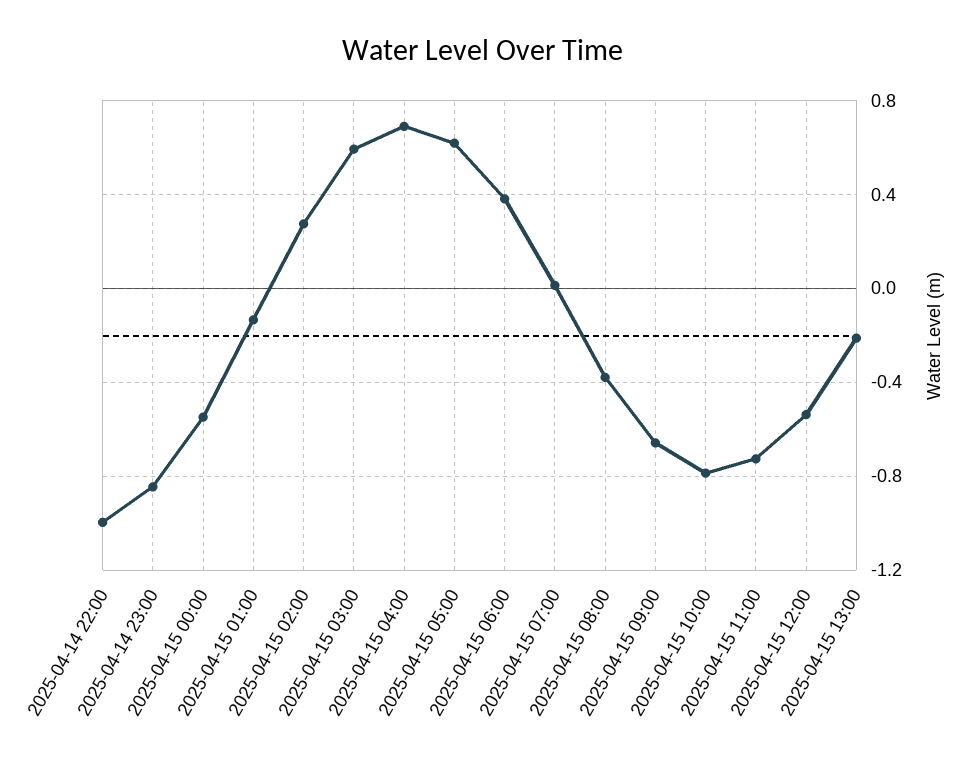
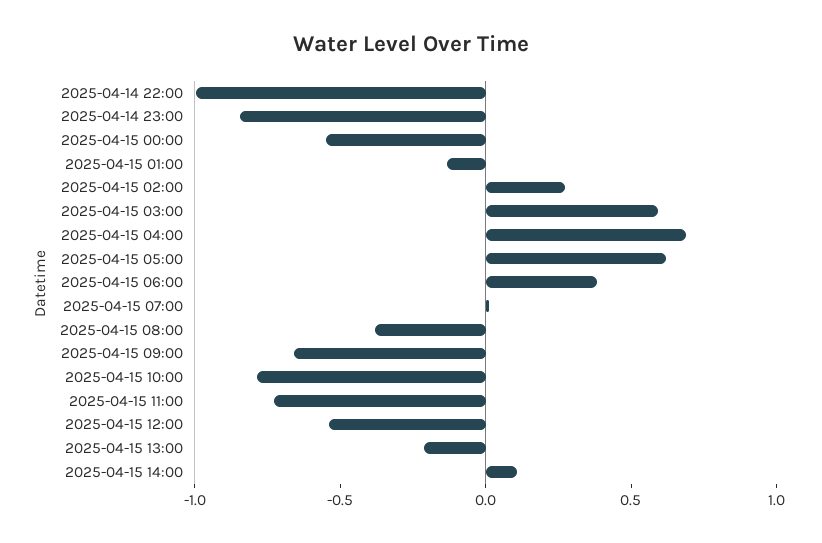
2025-04-15 14:00: none -> 0.1

